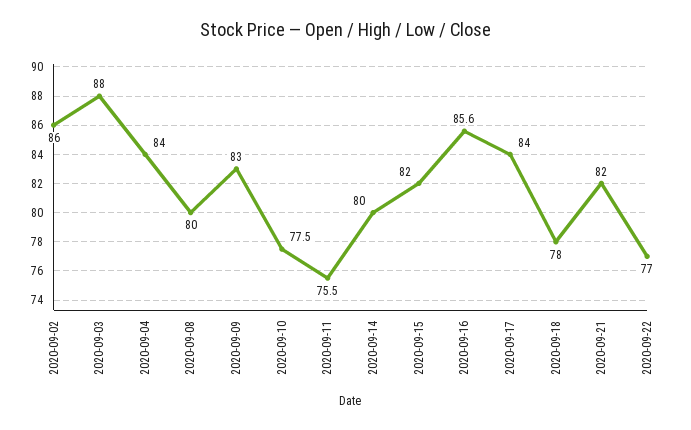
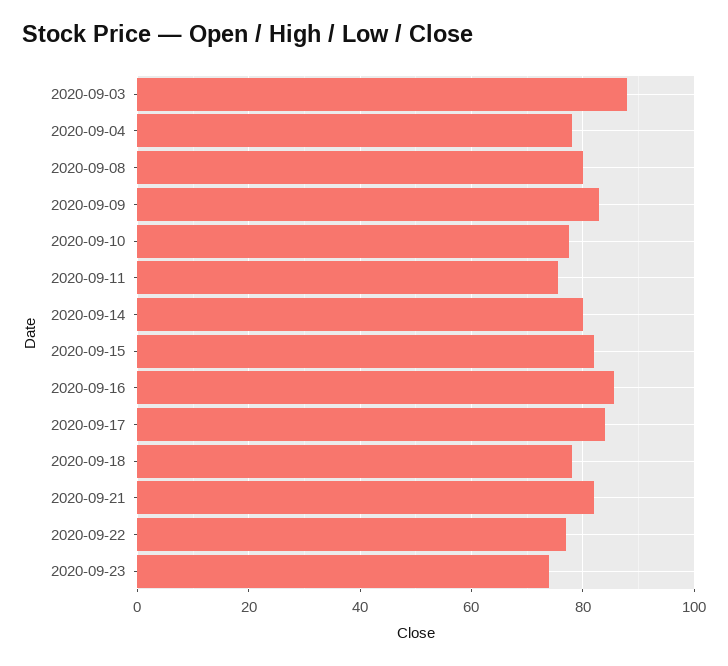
2020-09-02: 86 -> none
2020-09-04: 84 -> 78
2020-09-23: none -> 74

